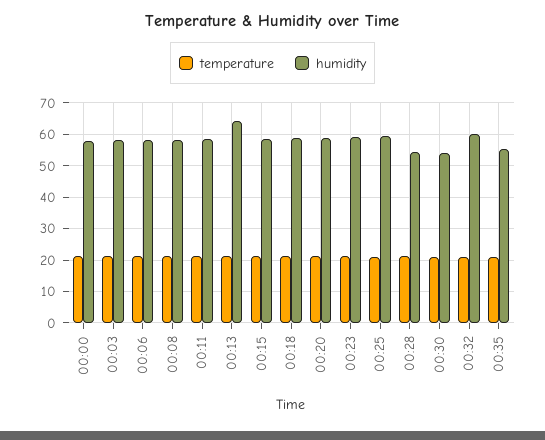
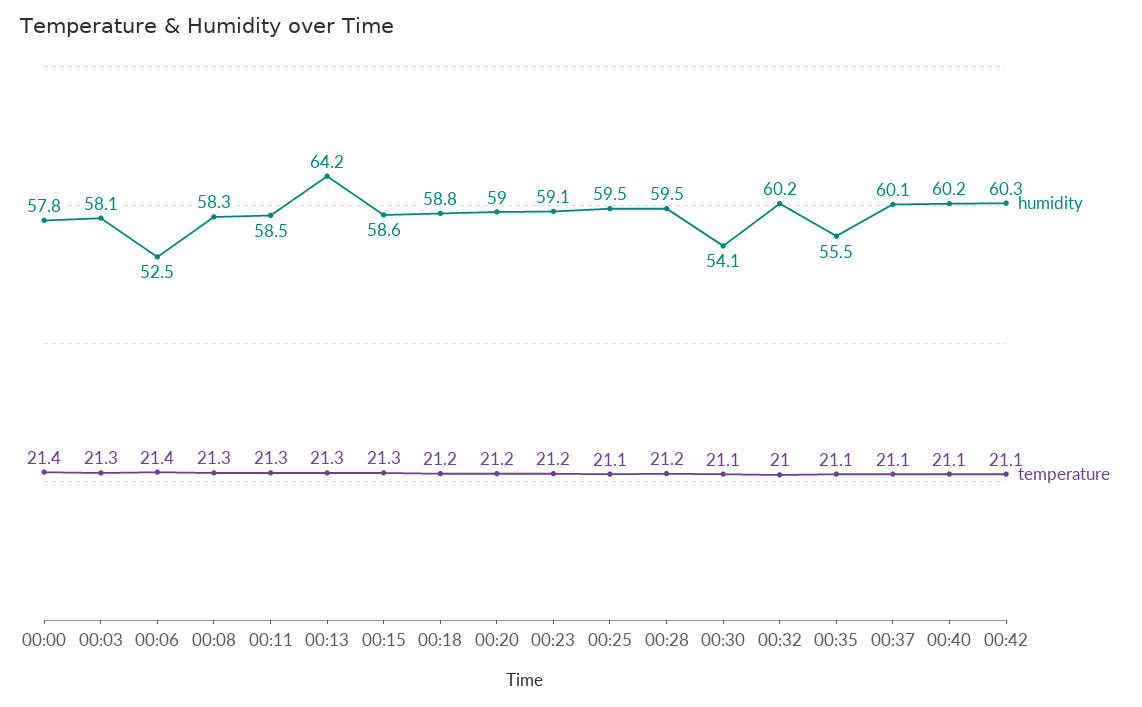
humidity, 00:06: 58 -> 52.5
humidity, 00:28: 54 -> 59.5
humidity, 00:37: none -> 60.1
temperature, 00:37: none -> 21.1
humidity, 00:40: none -> 60.2
temperature, 00:40: none -> 21.1
humidity, 00:42: none -> 60.3
temperature, 00:42: none -> 21.1

